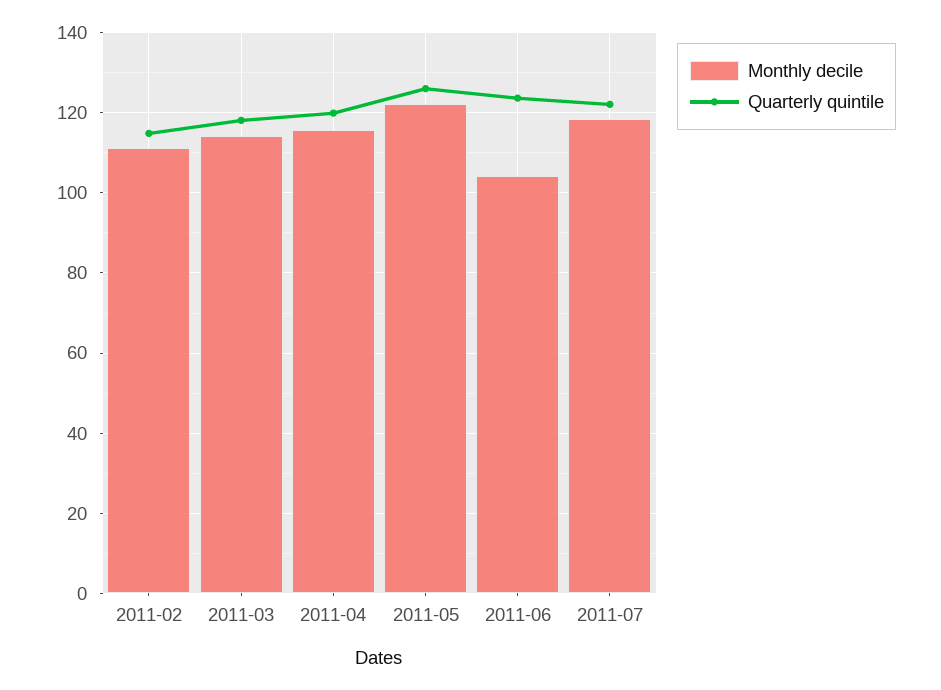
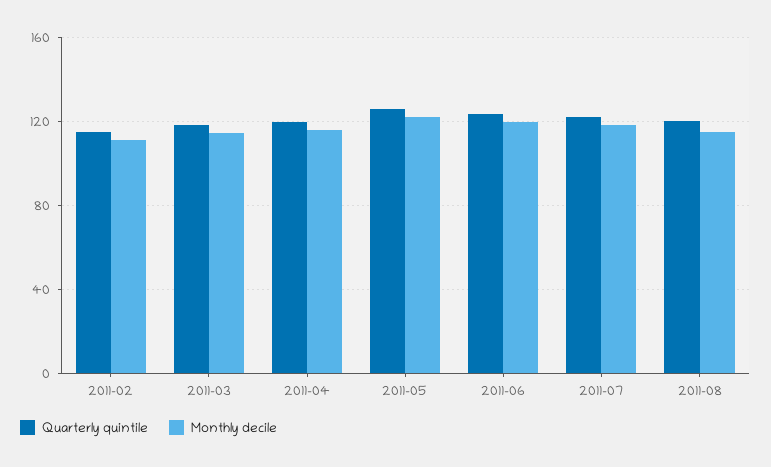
Monthly decile, 2011-06: 104 -> 120
Quarterly quintile, 2011-08: none -> 120
Monthly decile, 2011-08: none -> 115

